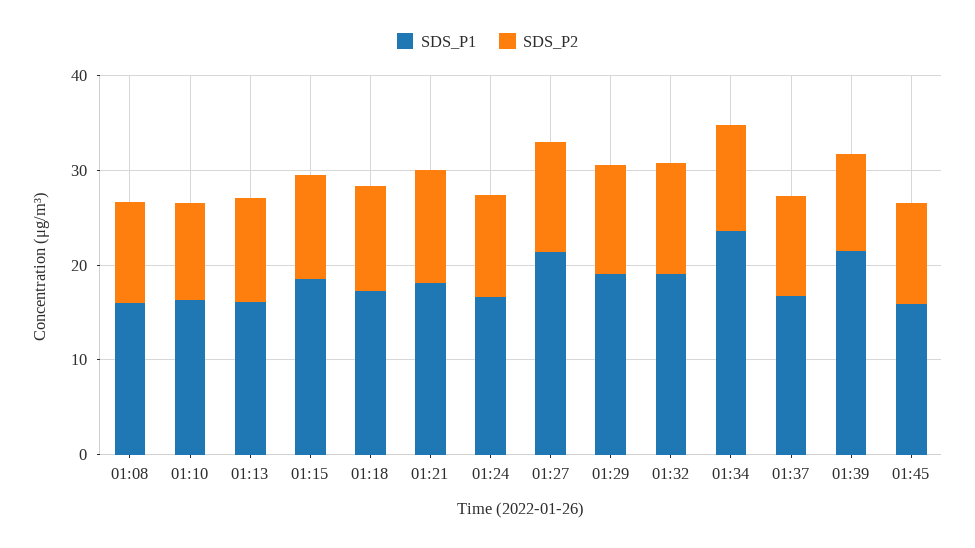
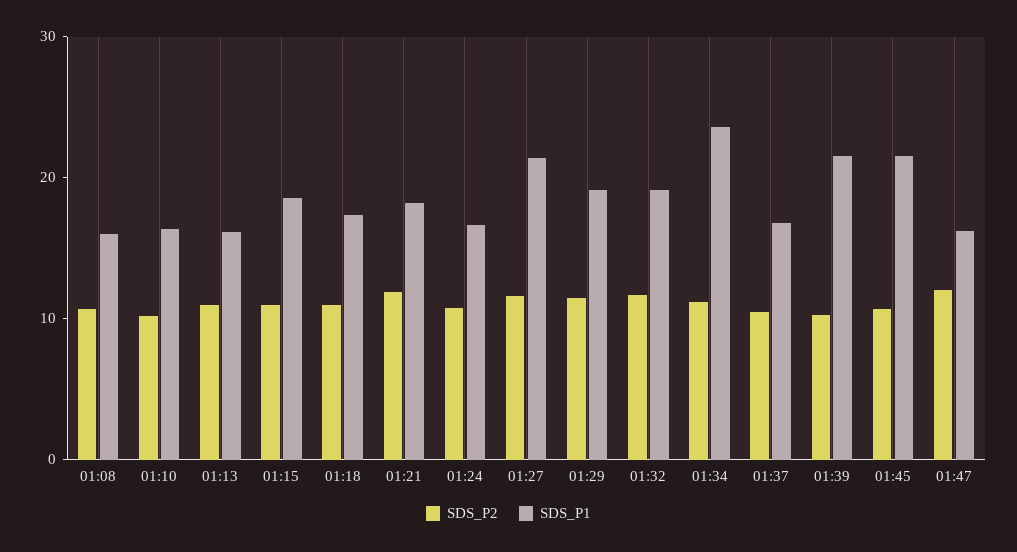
SDS_P1, 01:45: 16 -> 22
SDS_P2, 01:47: none -> 12
SDS_P1, 01:47: none -> 16

